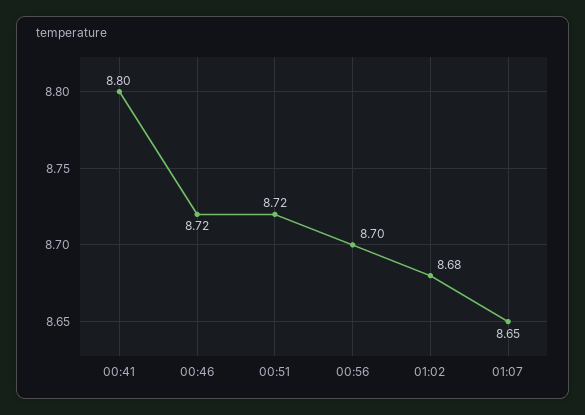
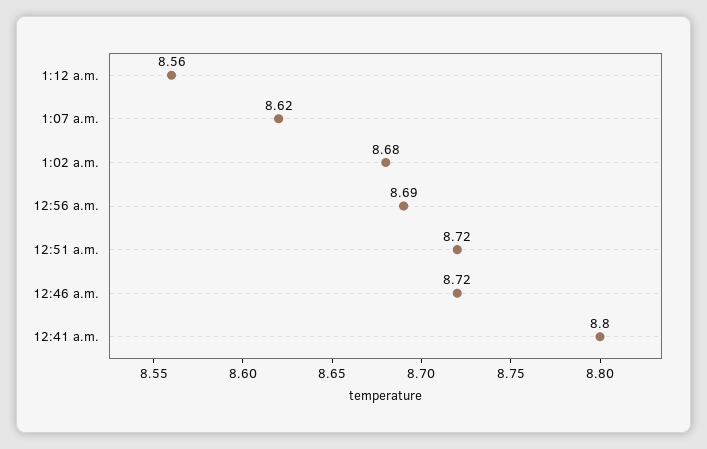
00:56: 8.7 -> 8.69
01:07: 8.65 -> 8.62
1:12 a.m.: none -> 8.56

